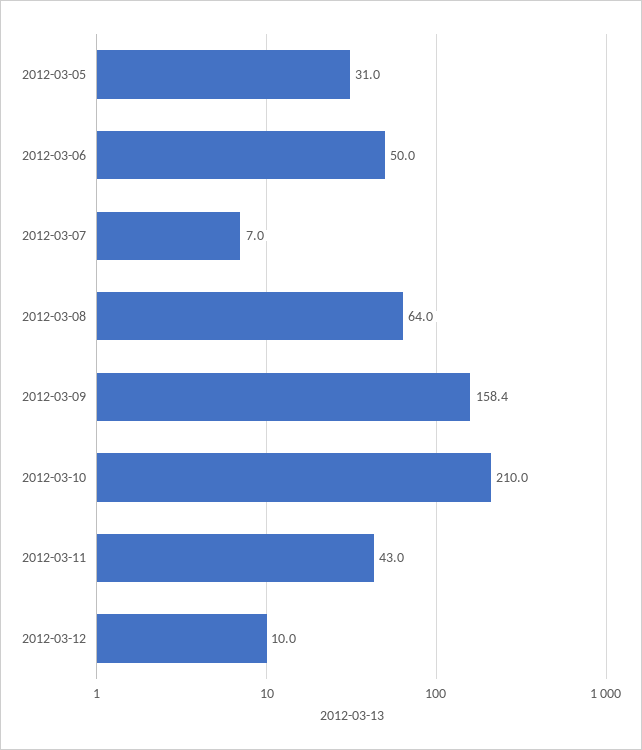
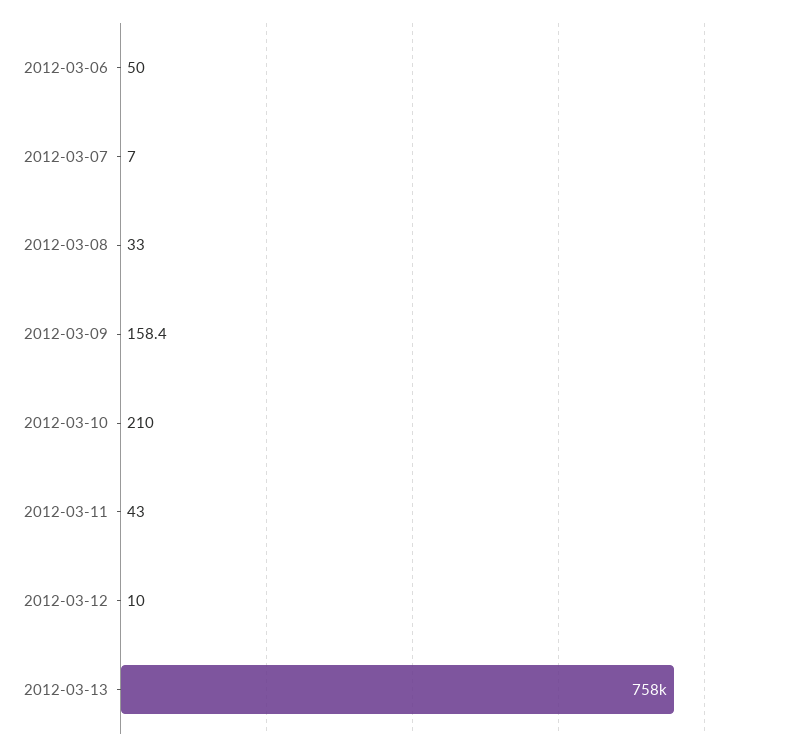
2012-03-05: 31 -> none
2012-03-08: 64 -> 33
2012-03-13: none -> 758000

